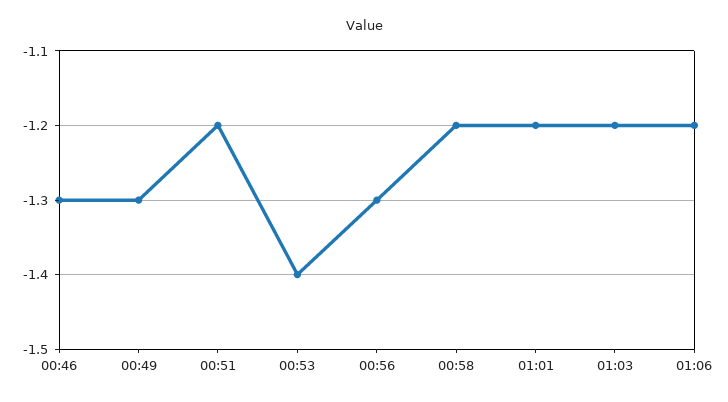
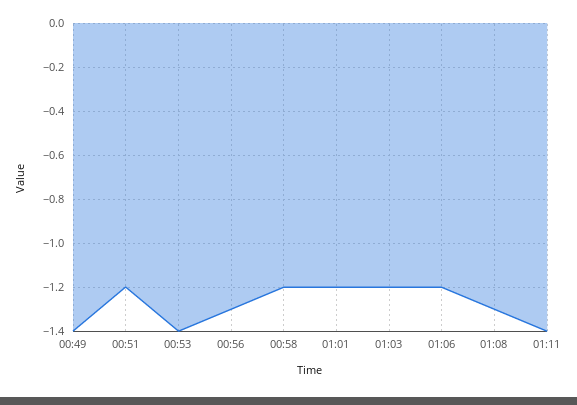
00:46: -1.3 -> none
00:49: -1.3 -> -1.4
01:08: none -> -1.3
01:11: none -> -1.4

